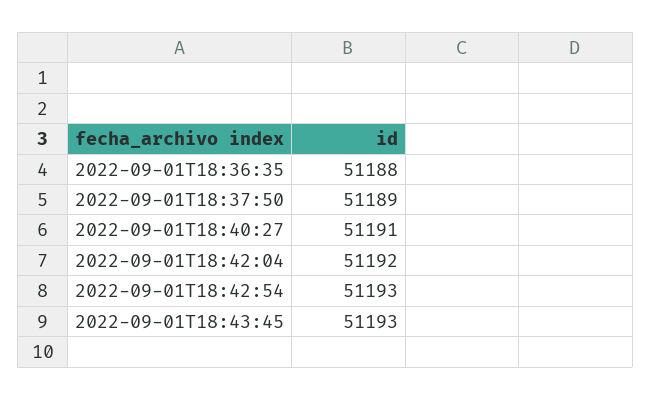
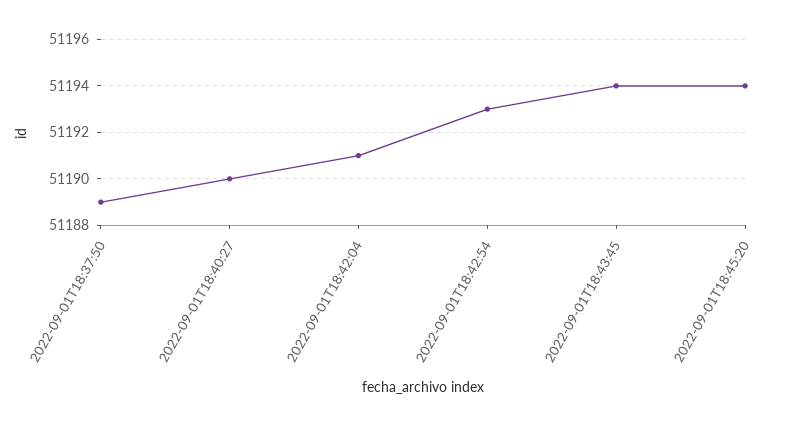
2022-09-01T18:36:35: 51188 -> none
2022-09-01T18:40:27: 51191 -> 51190
2022-09-01T18:42:04: 51192 -> 51191
2022-09-01T18:43:45: 51193 -> 51194
2022-09-01T18:45:20: none -> 51194

